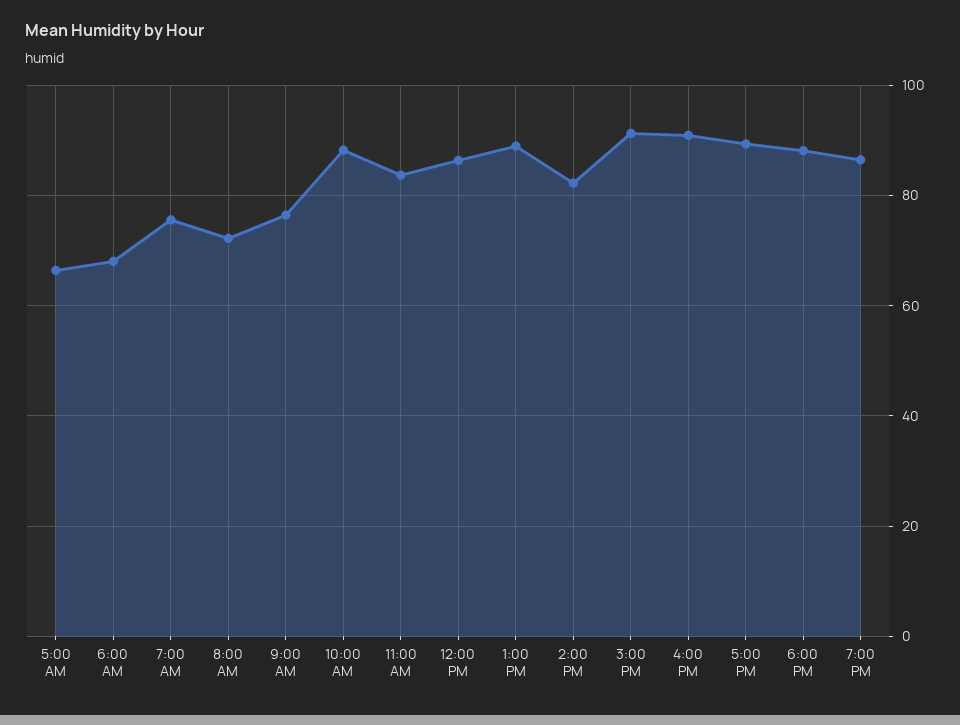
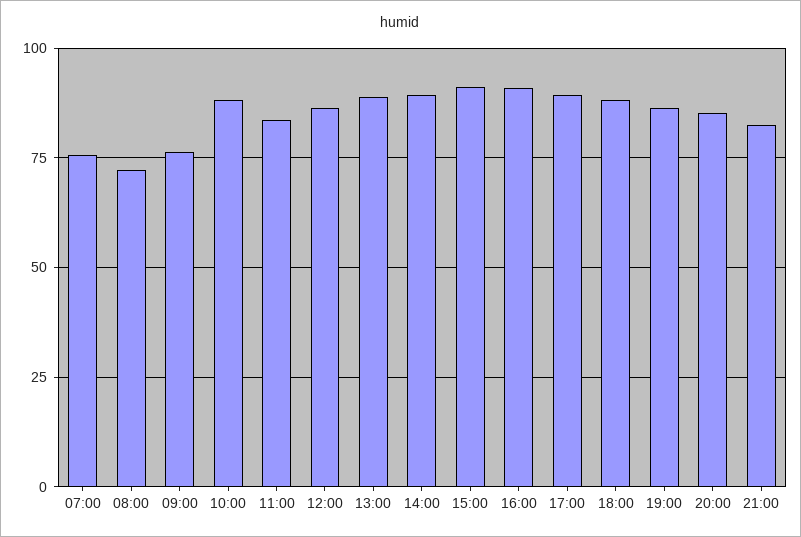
5:00 AM: 66 -> none
6:00 AM: 68 -> none
2:00 PM: 82 -> 90
20:00: none -> 85
21:00: none -> 82.5

